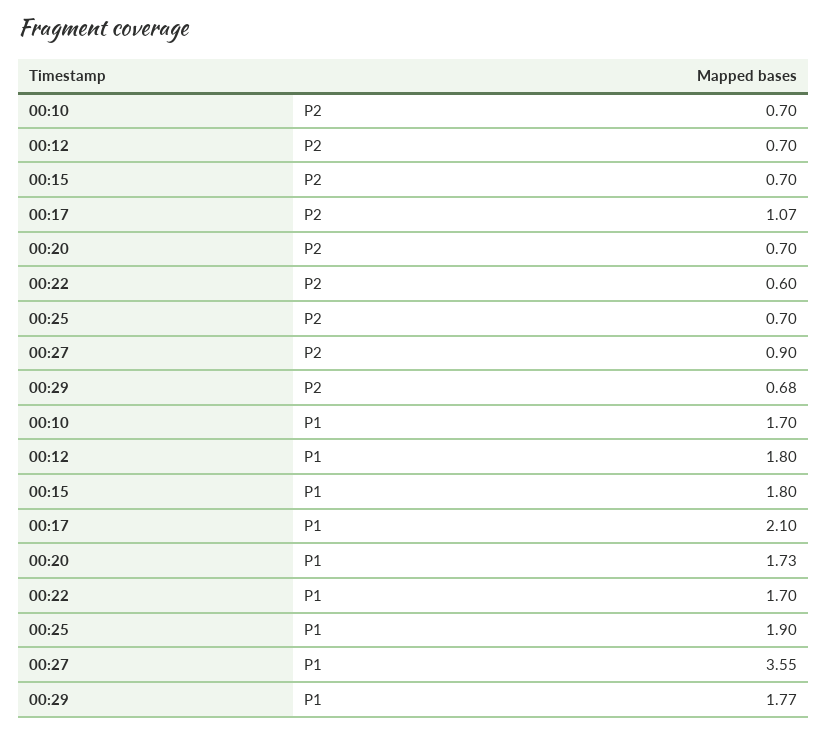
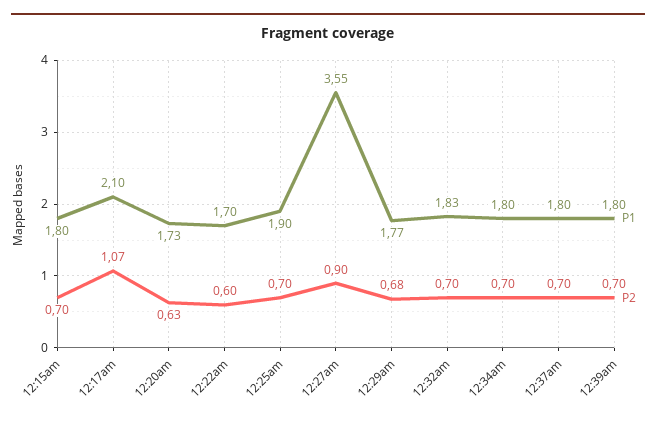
P2, 00:10: 0.7 -> none
P2, 00:12: 0.7 -> none
P2, 00:20: 0.7 -> 0.63
P1, 00:10: 1.7 -> none
P1, 00:12: 1.8 -> none
P1, 12:32am: none -> 1.83
P2, 12:32am: none -> 0.7
P1, 12:34am: none -> 1.8
P2, 12:34am: none -> 0.7
P1, 12:37am: none -> 1.8
P2, 12:37am: none -> 0.7
P1, 12:39am: none -> 1.8
P2, 12:39am: none -> 0.7

